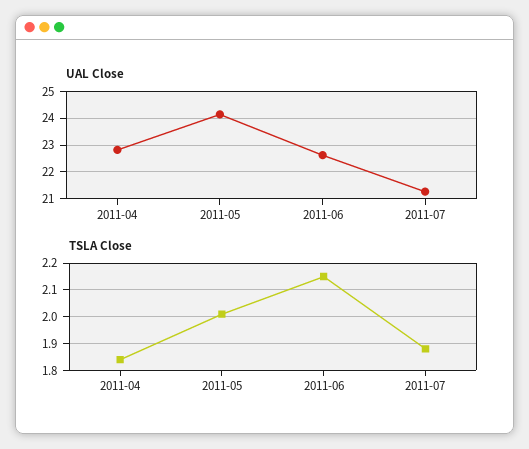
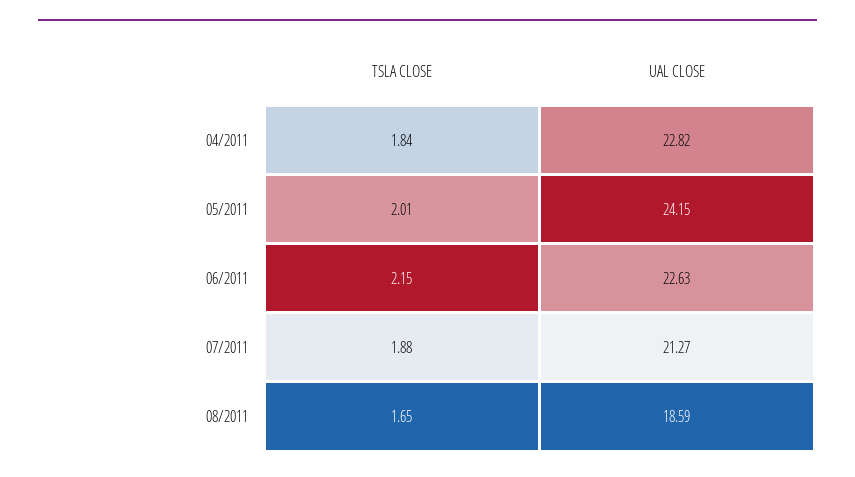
TSLA Close, 08/2011: none -> 1.65
UAL Close, 08/2011: none -> 18.59

